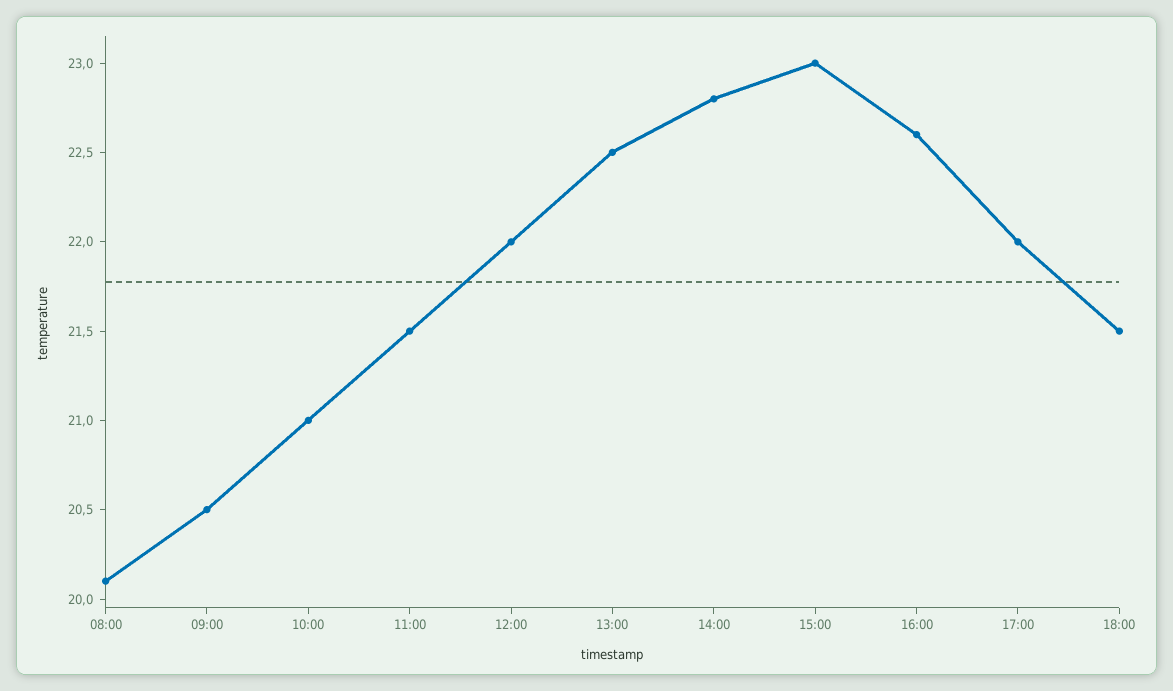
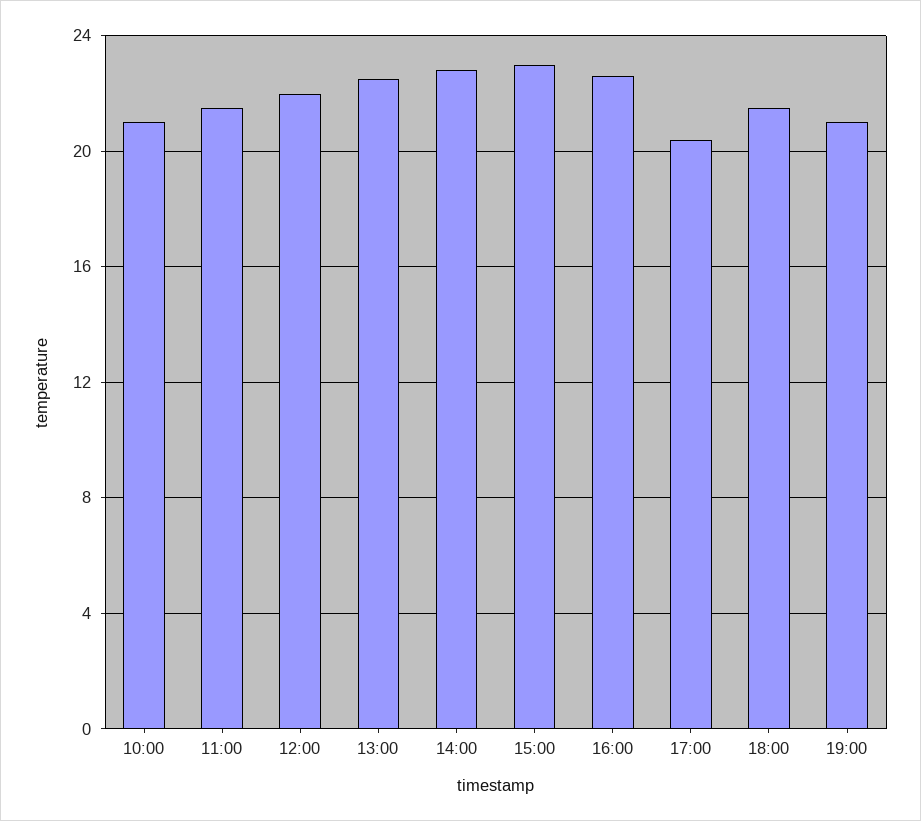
08:00: 20.1 -> none
09:00: 20.5 -> none
17:00: 22 -> 20.5
19:00: none -> 21

